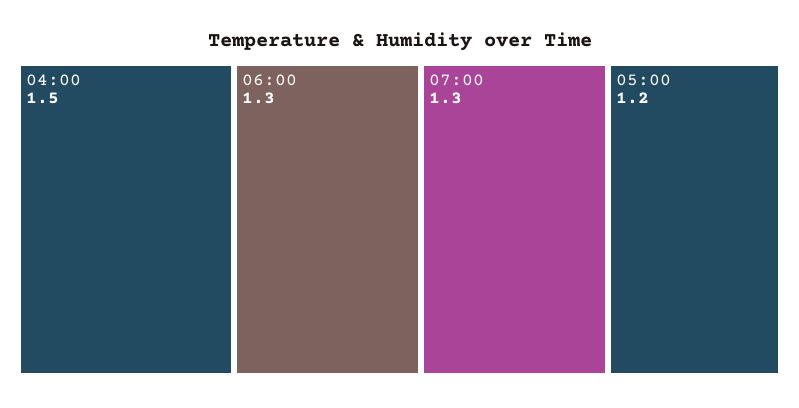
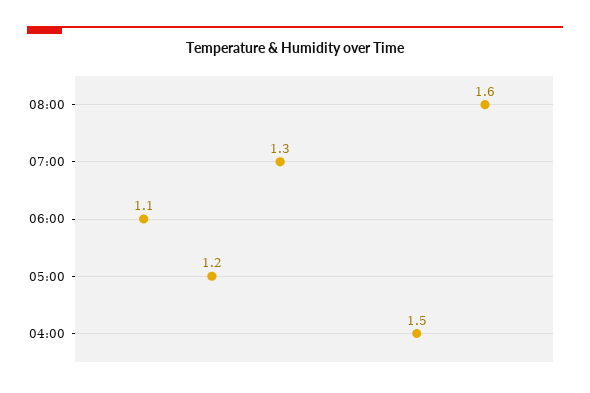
06:00: 1.3 -> 1.1
08:00: none -> 1.6

